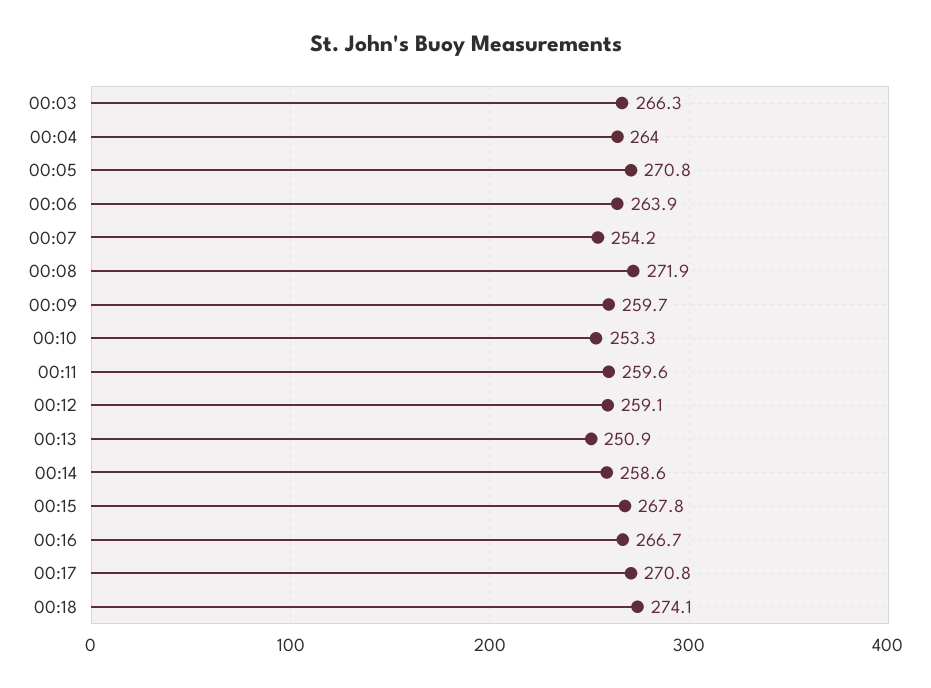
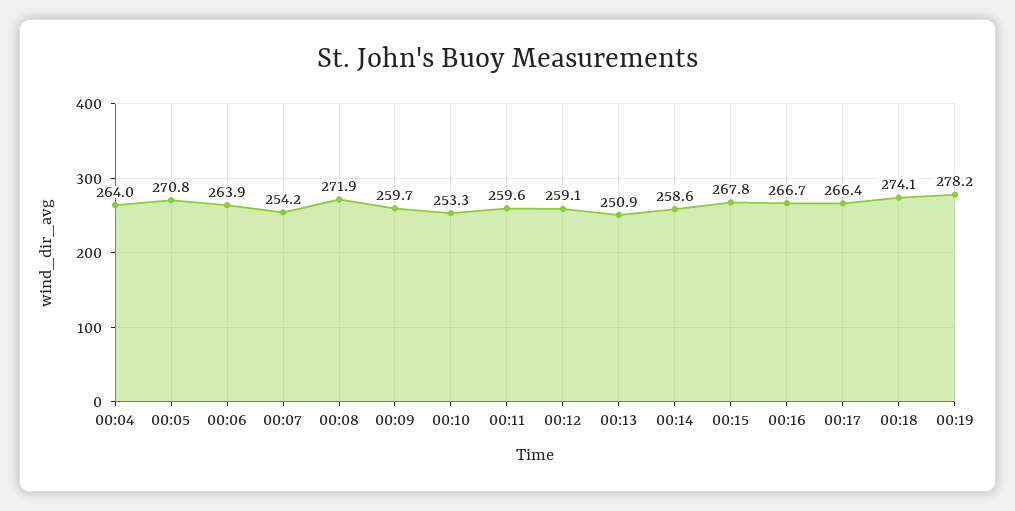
00:03: 266.3 -> none
00:17: 270.8 -> 266.4
00:19: none -> 278.2

